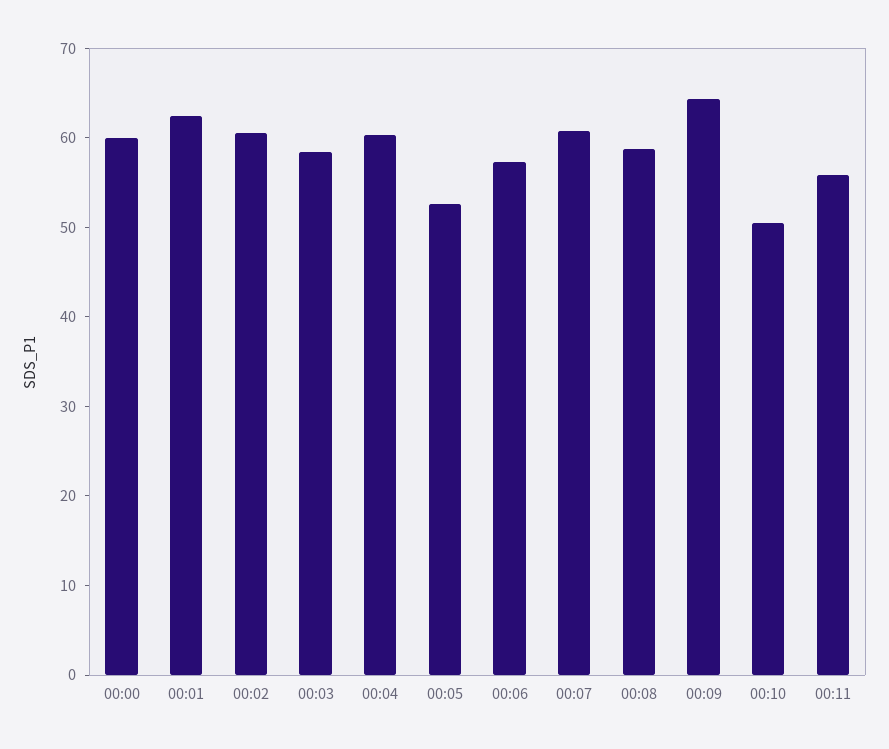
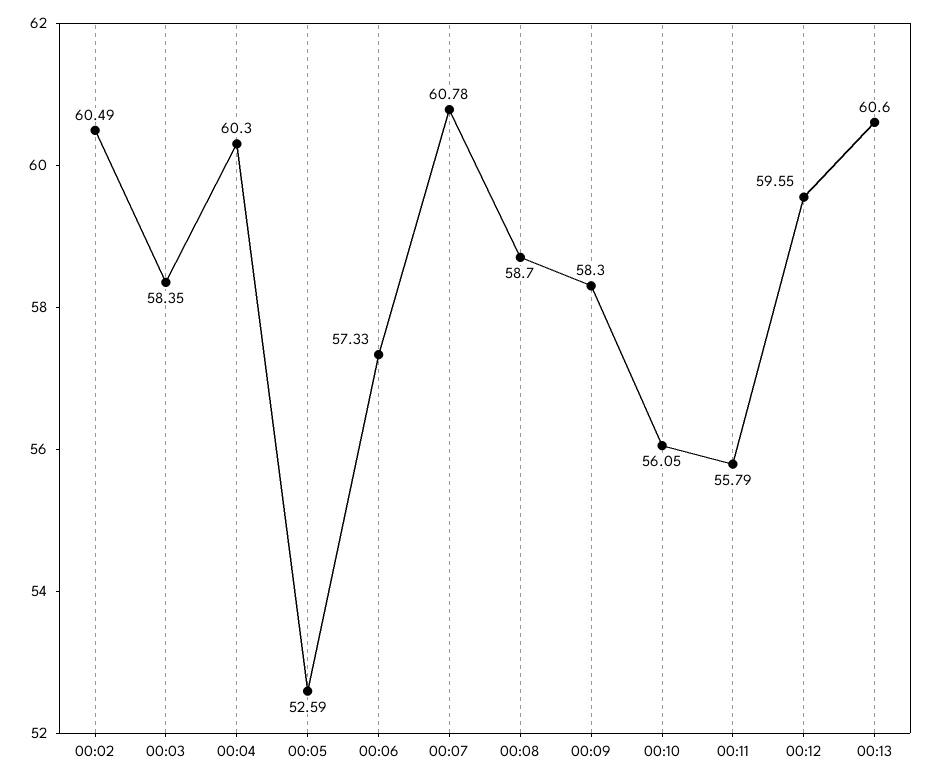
00:00: 60 -> none
00:01: 62 -> none
00:09: 64 -> 58.3
00:10: 50 -> 56.05
00:12: none -> 59.55
00:13: none -> 60.6

